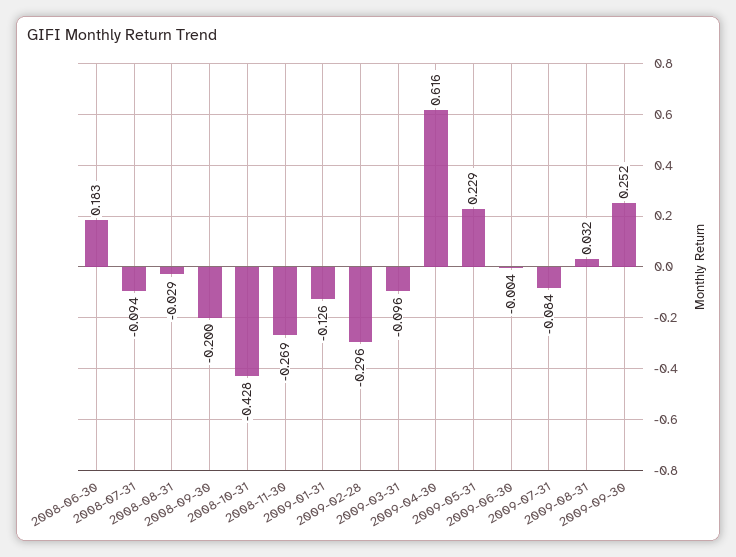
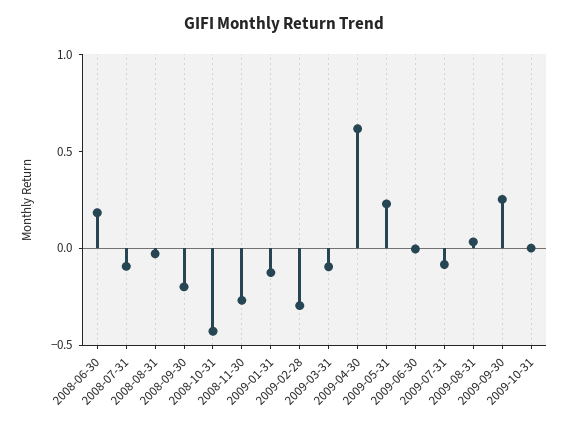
2009-10-31: none -> 0

